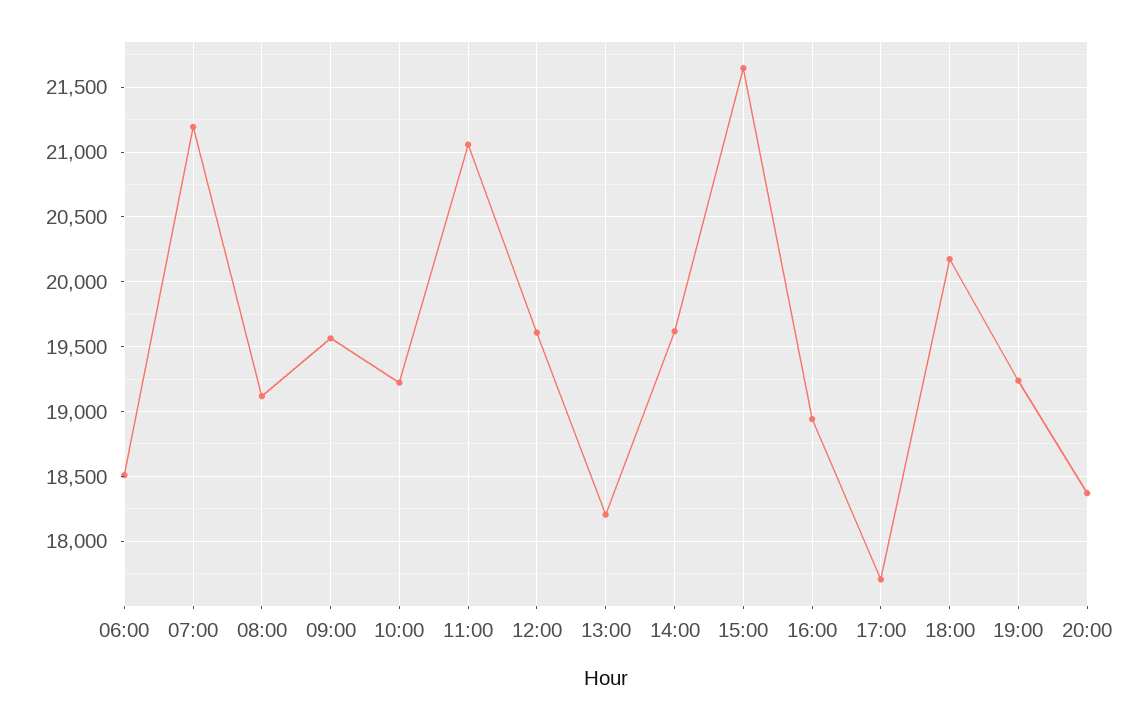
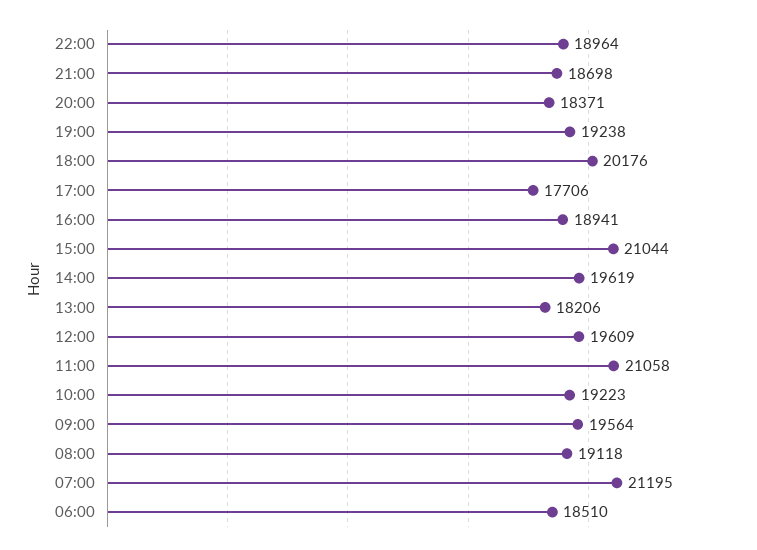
15:00: 21650 -> 21044
22:00: none -> 18964
21:00: none -> 18698

